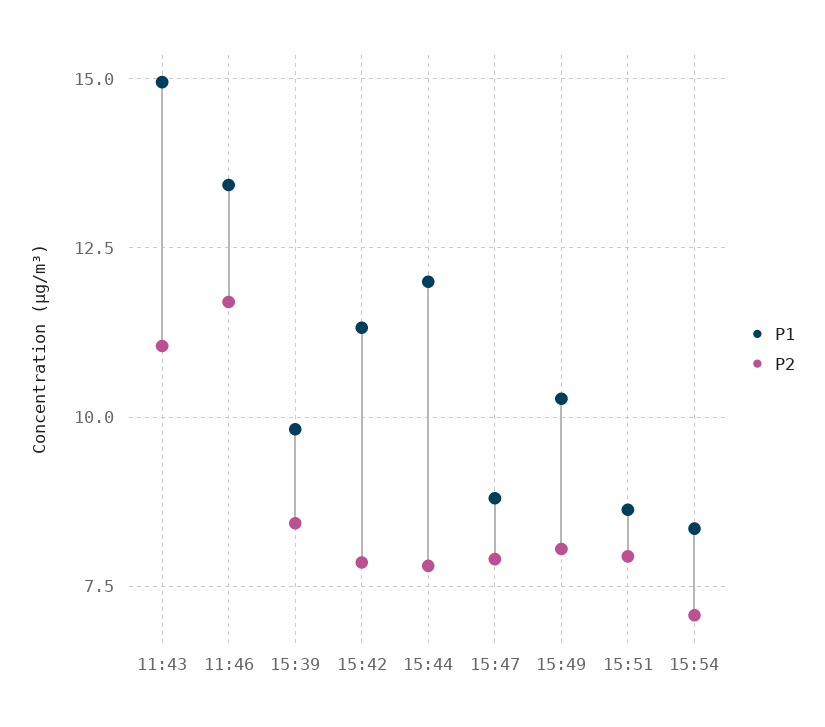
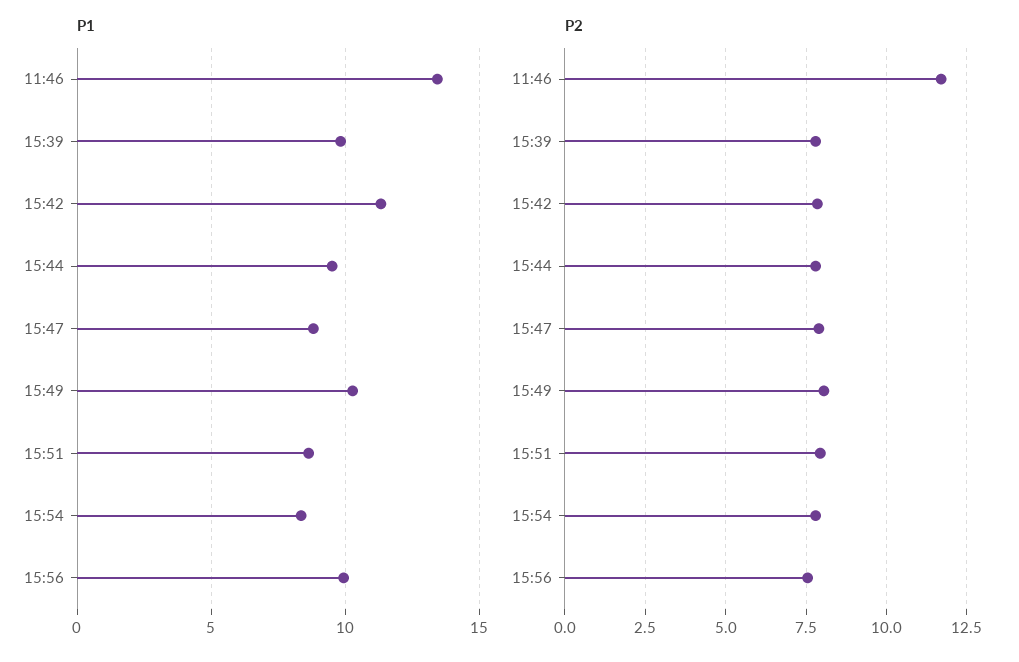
P1, 11:43: 15 -> none
P2, 11:43: 11 -> none
P2, 15:39: 8.5 -> 7.75
P1, 15:44: 12 -> 9.5
P2, 15:54: 7 -> 7.75
P1, 15:56: none -> 10
P2, 15:56: none -> 7.5

